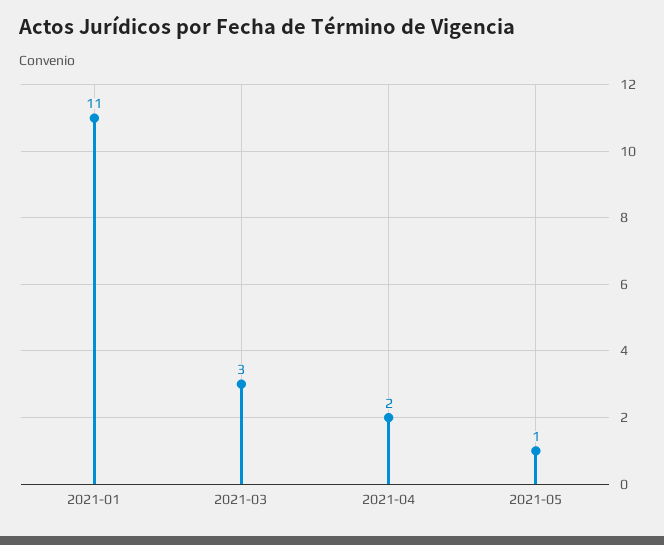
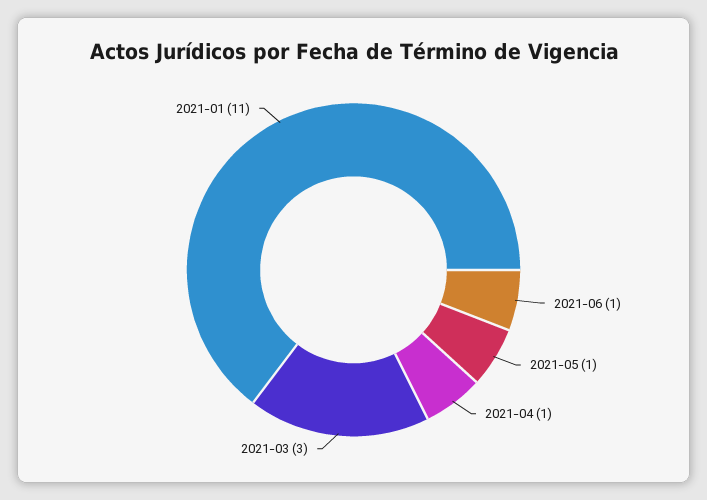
2021-04: 2 -> 1
2021-06: none -> 1

